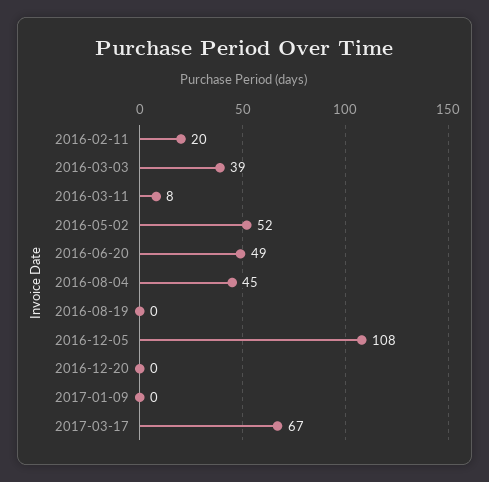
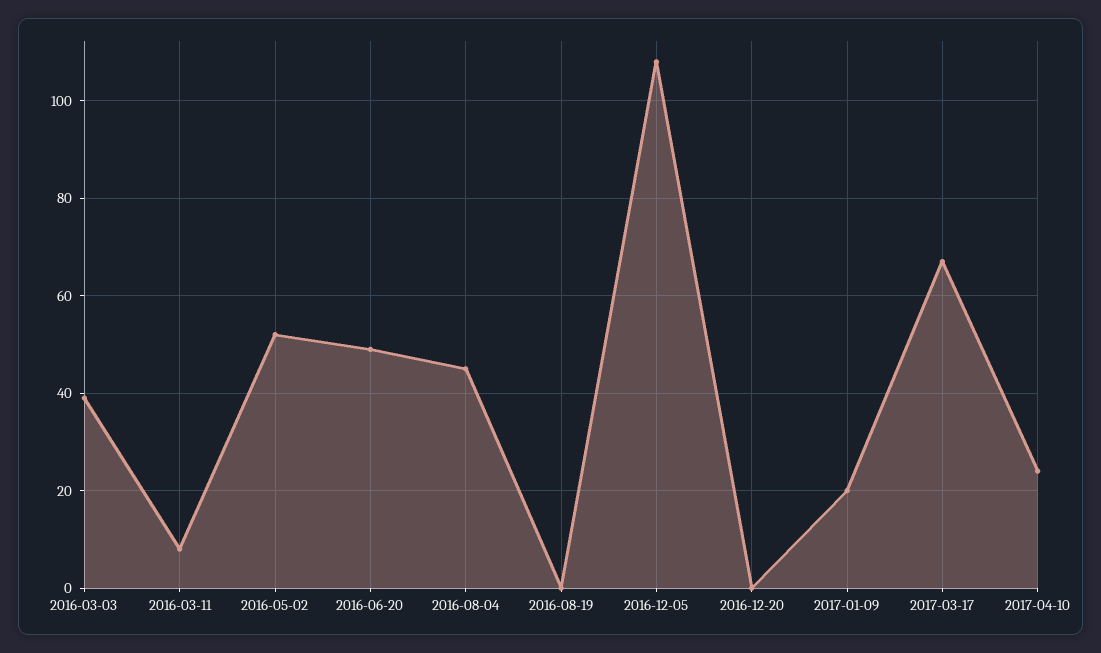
2016-02-11: 20 -> none
2017-01-09: 0 -> 20
2017-04-10: none -> 25

